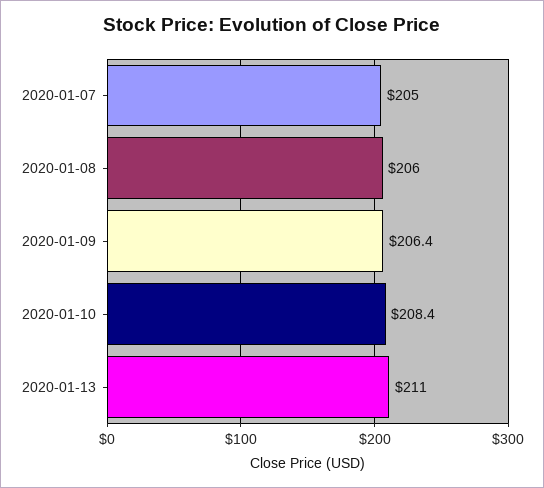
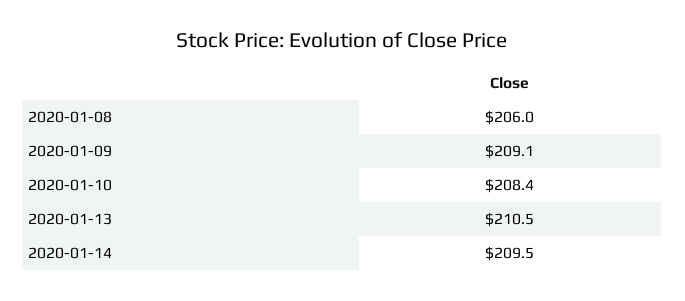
2020-01-07: 205 -> none
2020-01-09: 206.4 -> 209.1
2020-01-13: 211 -> 210.5
2020-01-14: none -> 209.5

